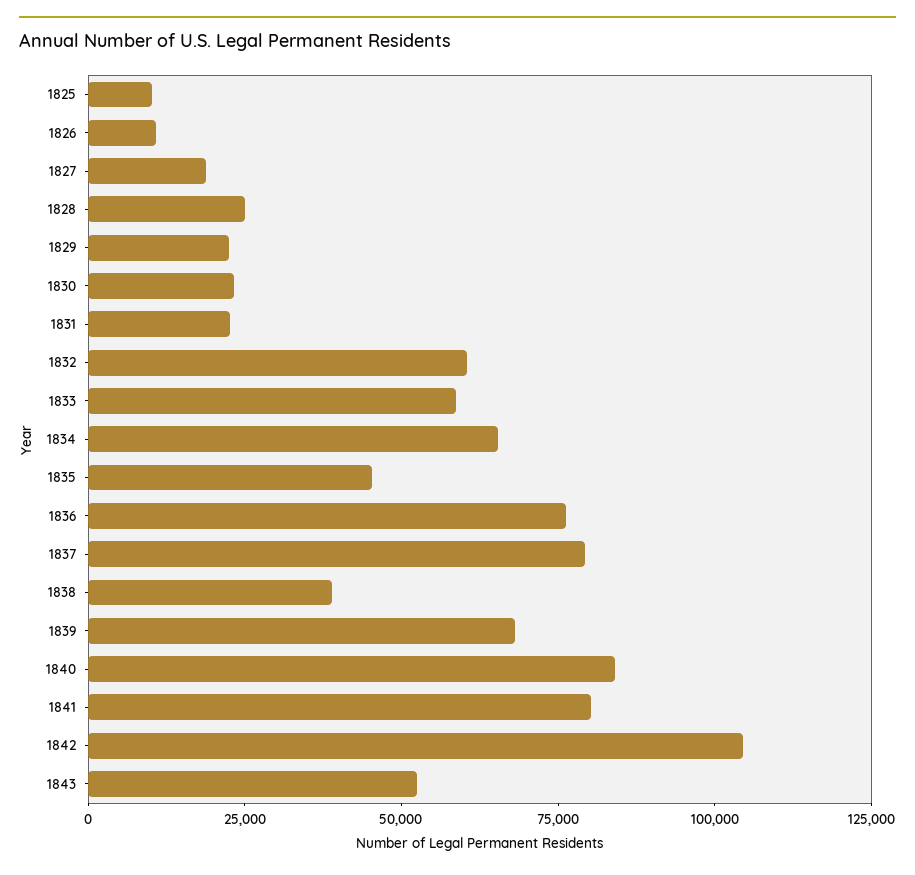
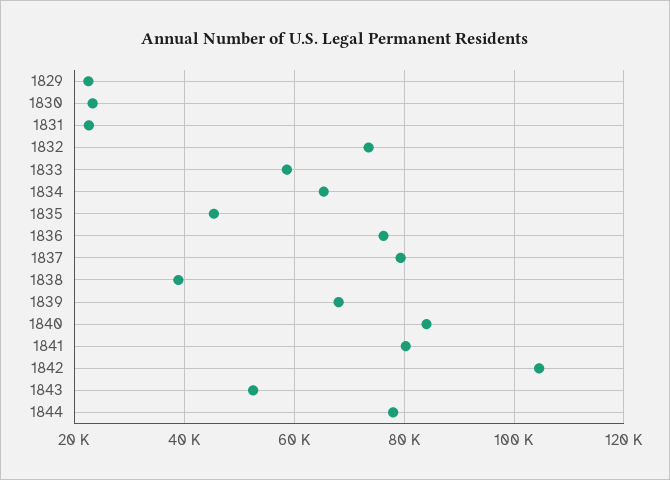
1825: 10000 -> none
1826: 10000 -> none
1827: 20000 -> none
1828: 25000 -> none
1832: 60000 -> 74000
1844: none -> 78000

